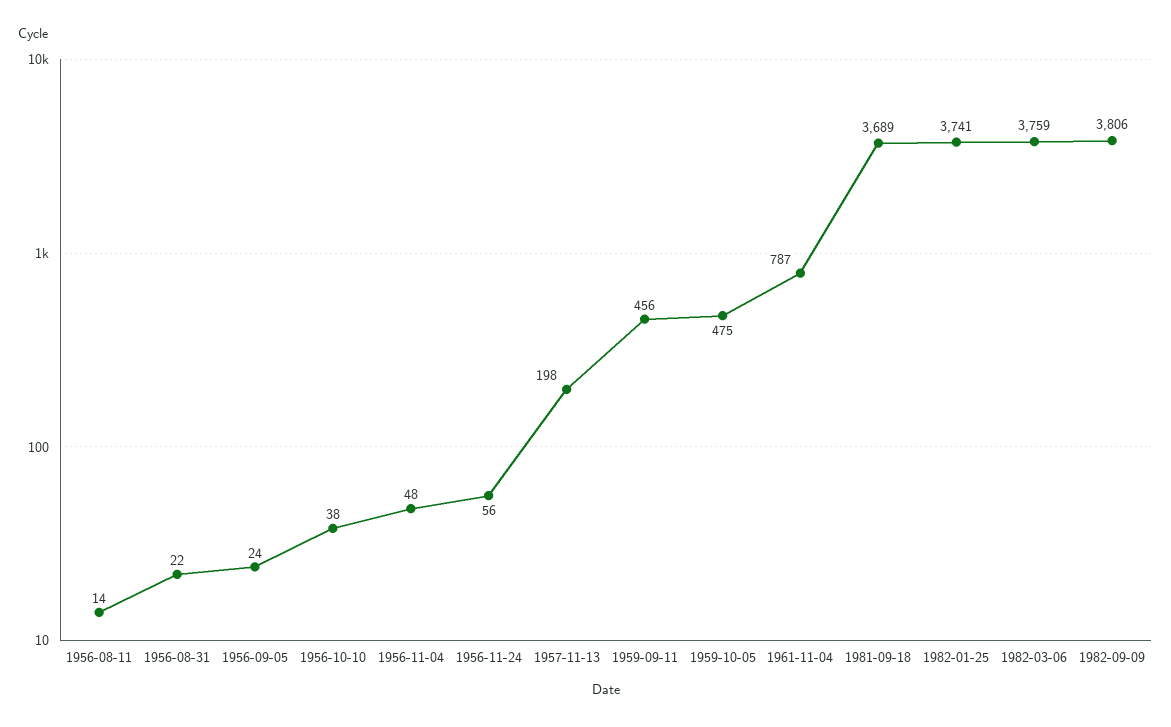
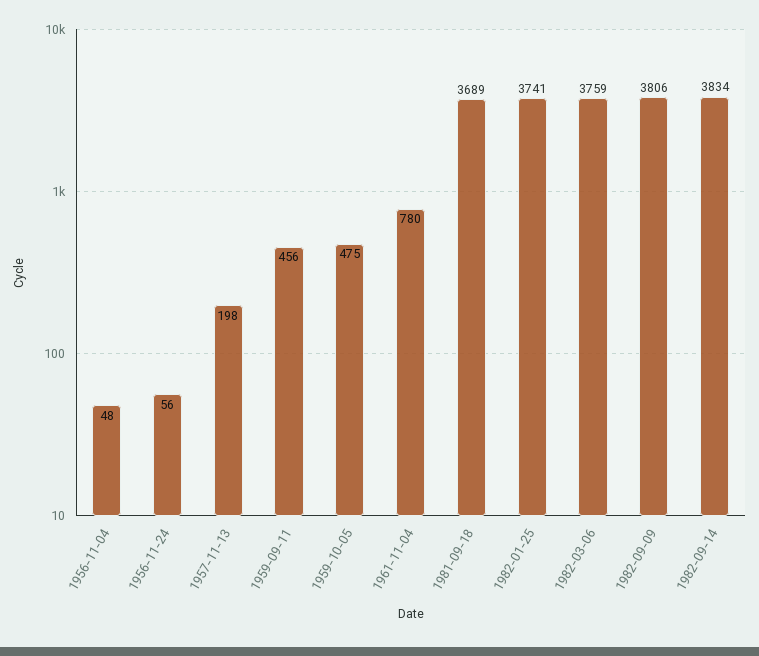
1956-08-11: 14 -> none
1956-08-31: 22 -> none
1956-09-05: 24 -> none
1956-10-10: 38 -> none
1961-11-04: 787 -> 780
1982-09-14: none -> 3834

